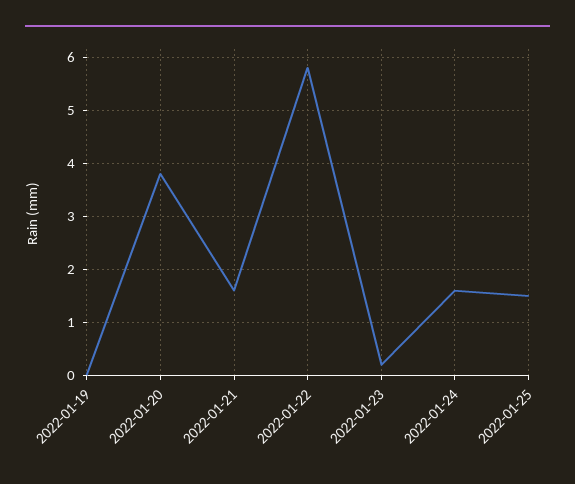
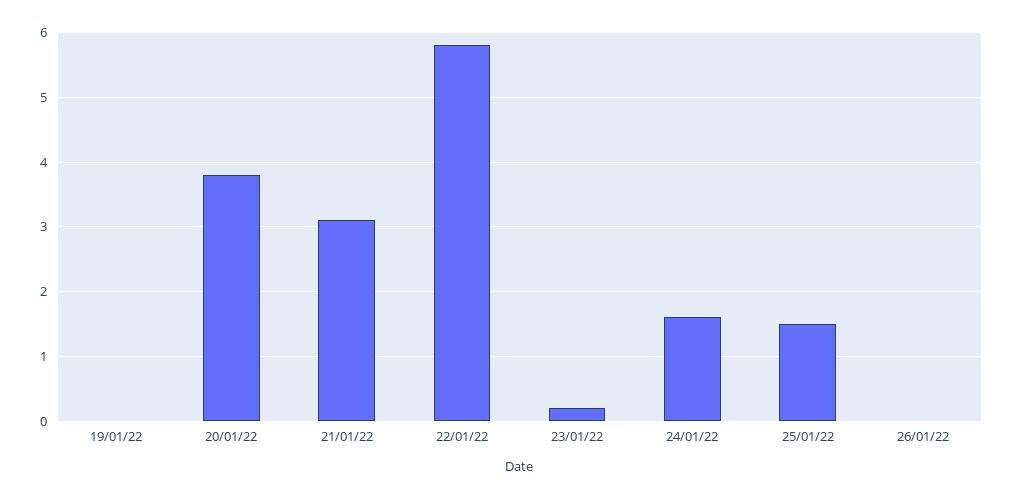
2022-01-21: 1.5 -> 3.1
26/01/22: none -> 0

